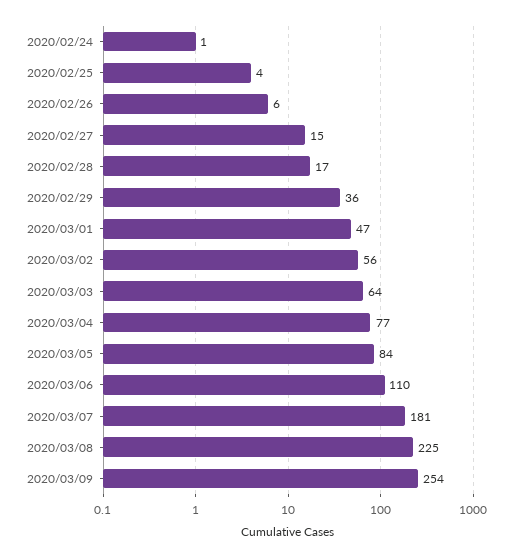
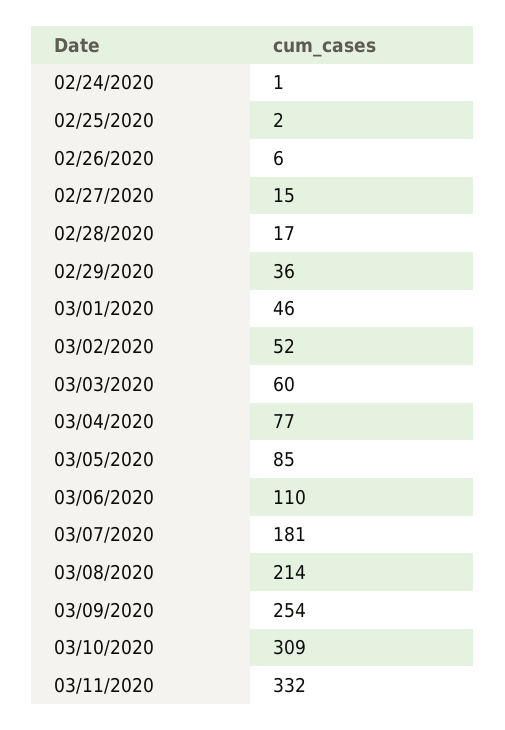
2020/02/25: 4 -> 2
2020/03/01: 47 -> 46
2020/03/02: 56 -> 52
2020/03/03: 64 -> 60
2020/03/05: 84 -> 85
2020/03/08: 225 -> 214
03/10/2020: none -> 309
03/11/2020: none -> 332

